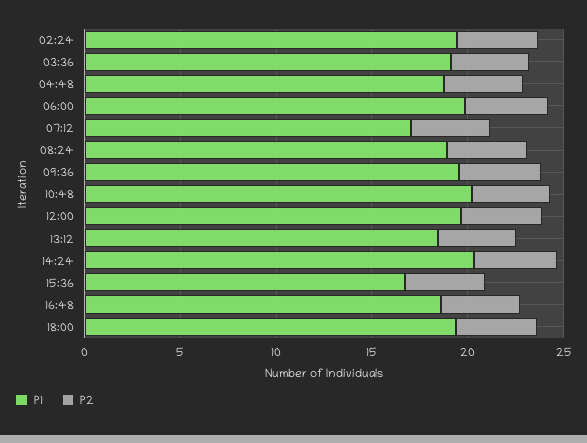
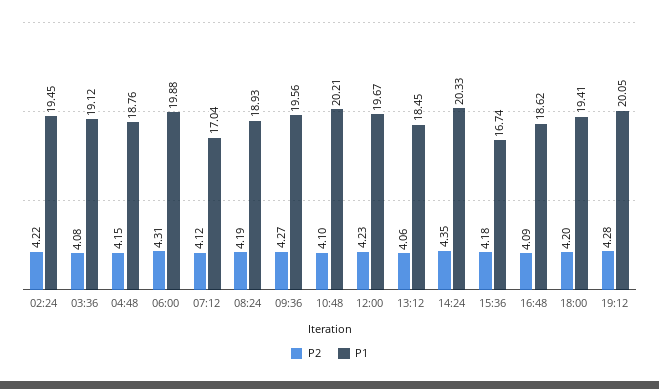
P2, 19:12: none -> 4.28
P1, 19:12: none -> 20.05

